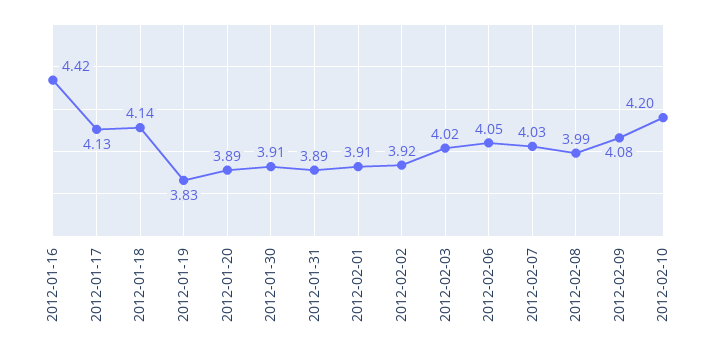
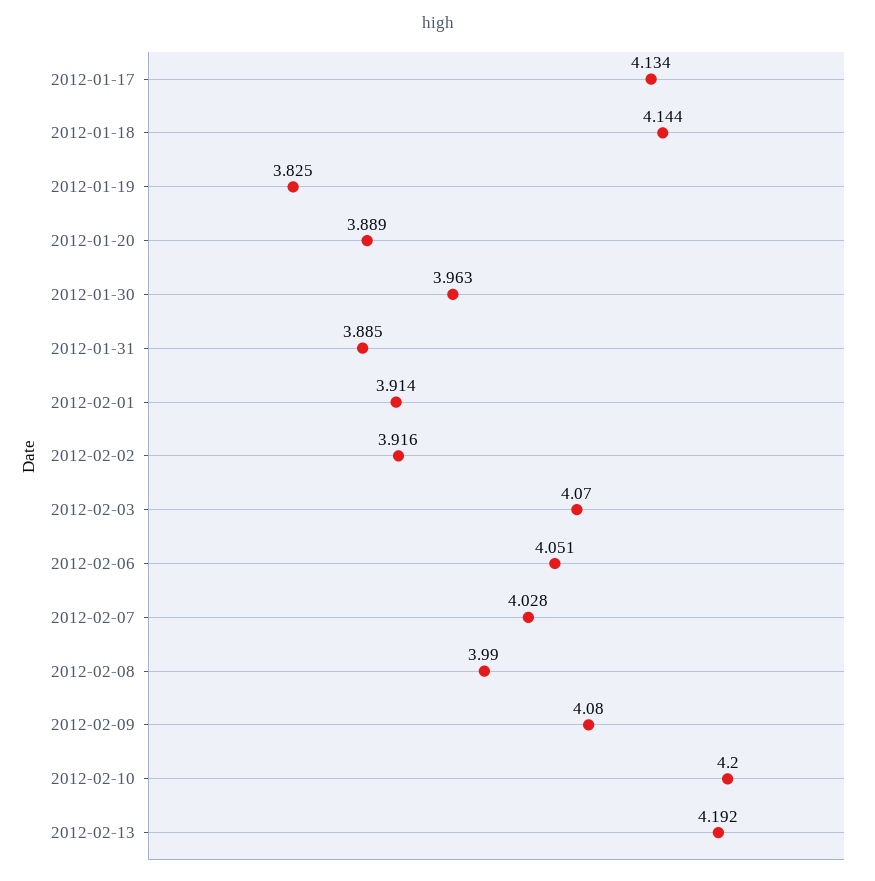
2012-01-16: 4.42 -> none
2012-01-30: 3.91 -> 3.963
2012-02-03: 4.02 -> 4.07
2012-02-13: none -> 4.192

